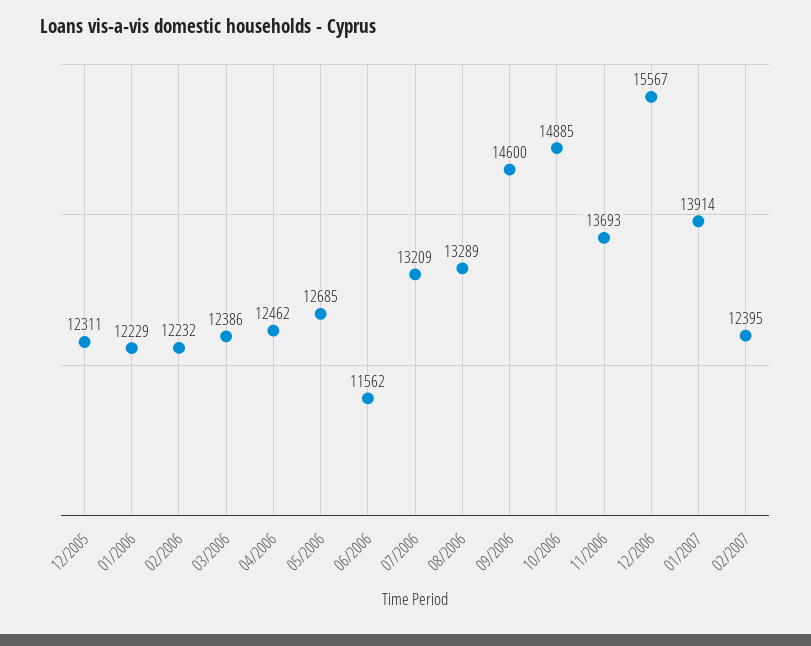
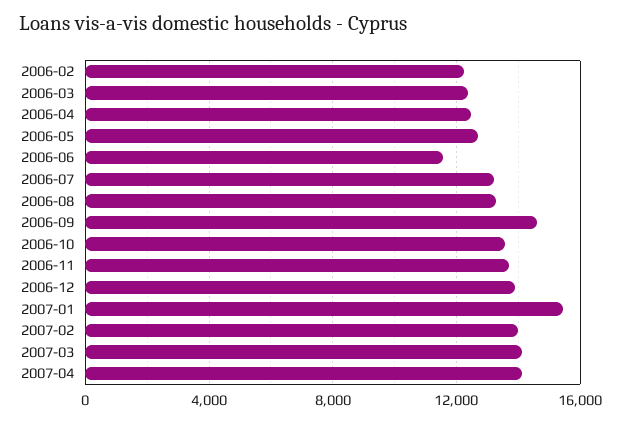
12/2005: 12311 -> none
01/2006: 12229 -> none
10/2006: 14885 -> 13500
12/2006: 15567 -> 14000
01/2007: 13914 -> 15500
02/2007: 12395 -> 14000
2007-03: none -> 14000
2007-04: none -> 14000

